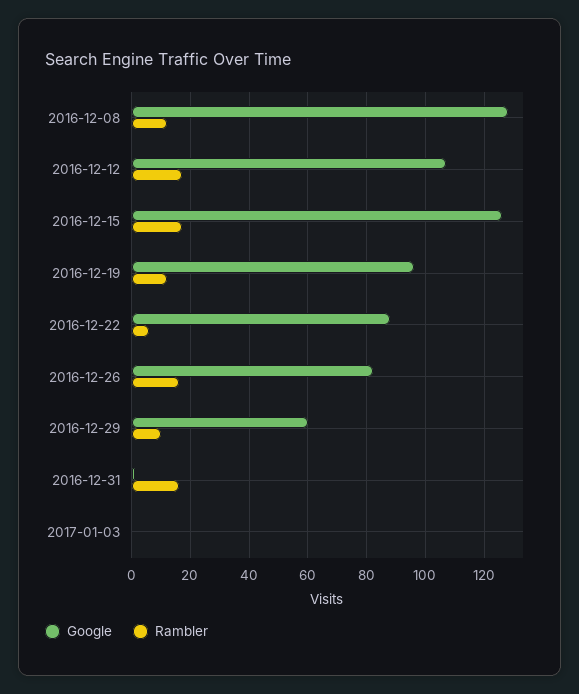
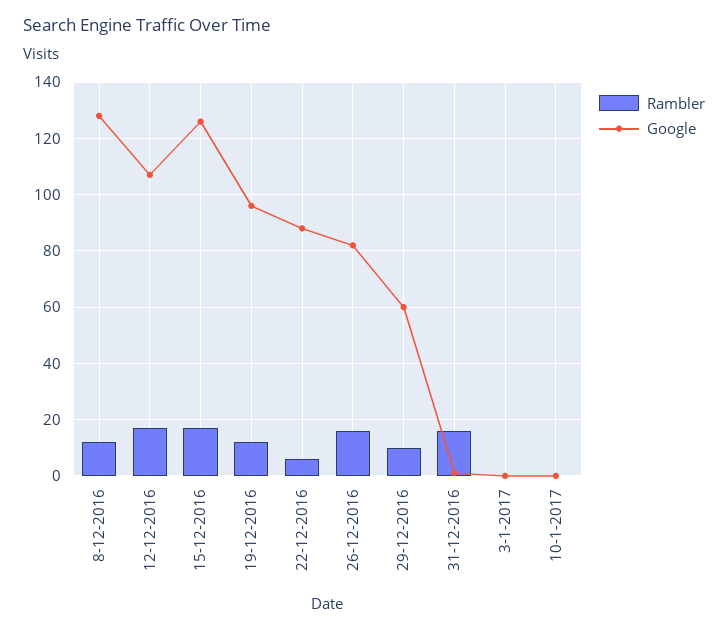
Rambler, 10-1-2017: none -> 0
Google, 10-1-2017: none -> 0

